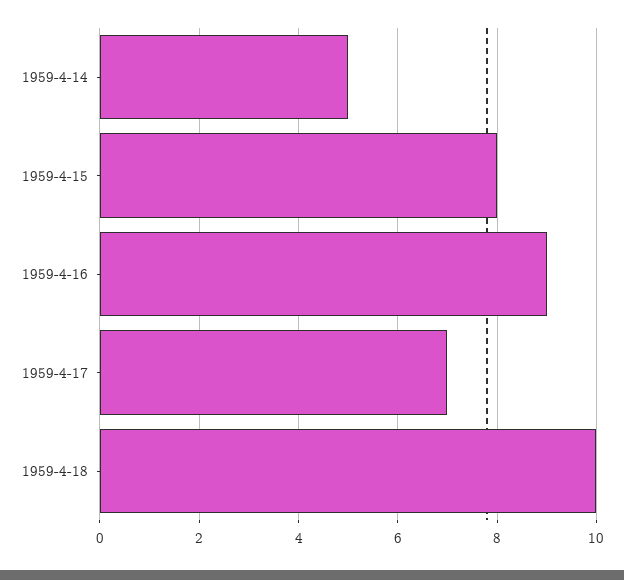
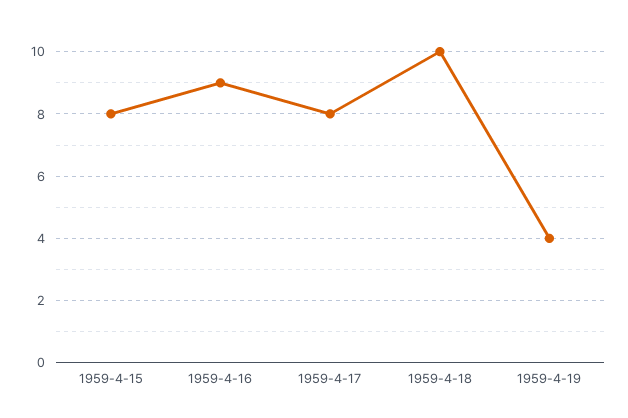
1959-4-14: 5 -> none
1959-4-17: 7 -> 8
1959-4-19: none -> 4

